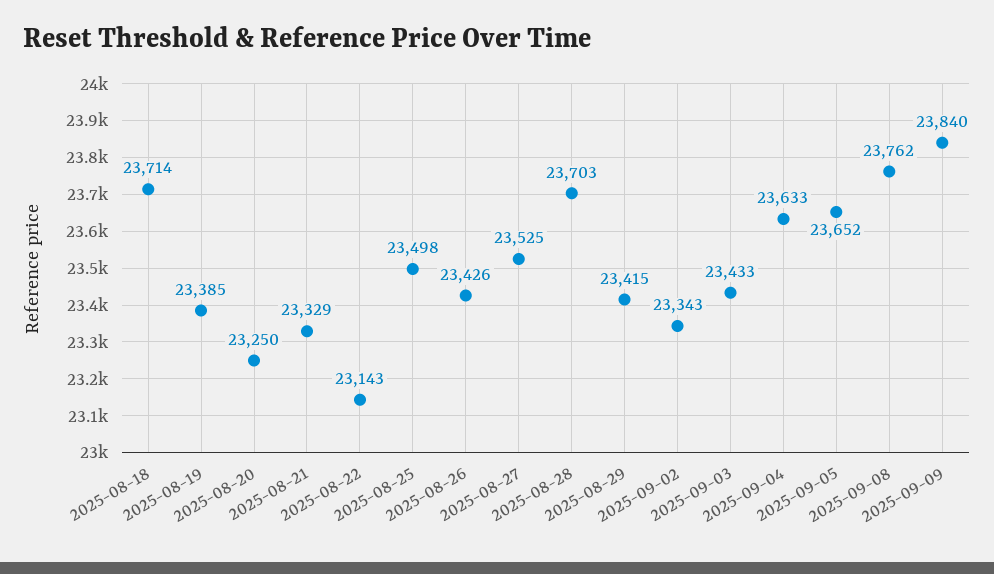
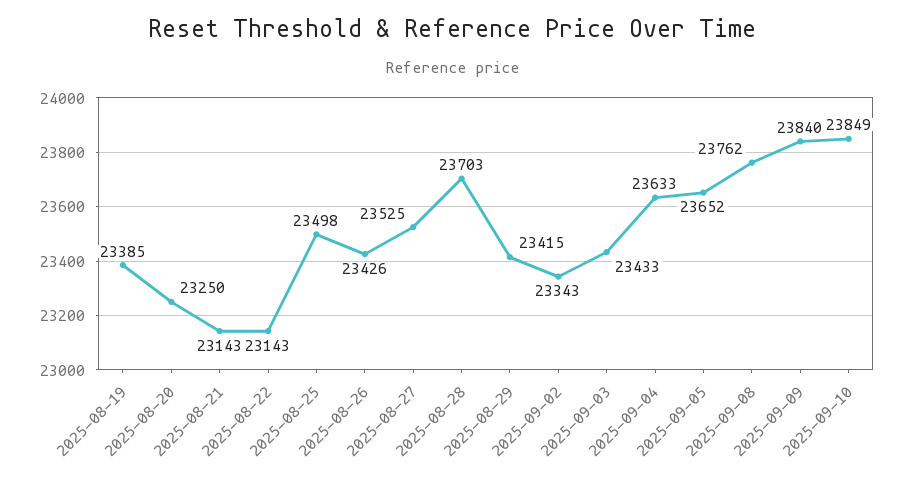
2025-08-18: 23714 -> none
2025-08-21: 23329 -> 23143
2025-09-10: none -> 23849

